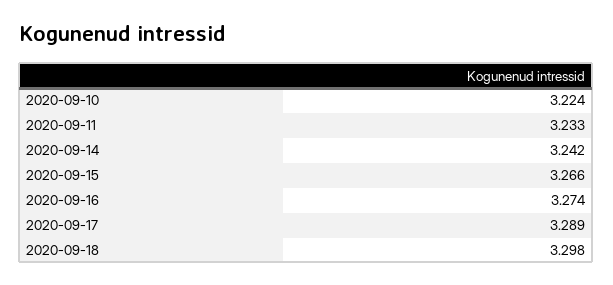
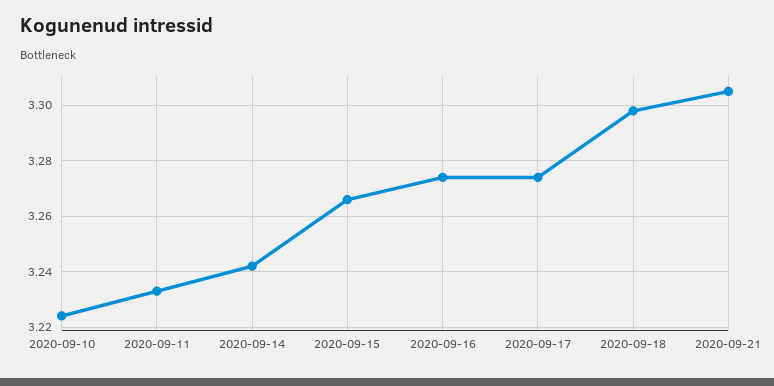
2020-09-17: 3.289 -> 3.275
2020-09-21: none -> 3.305

